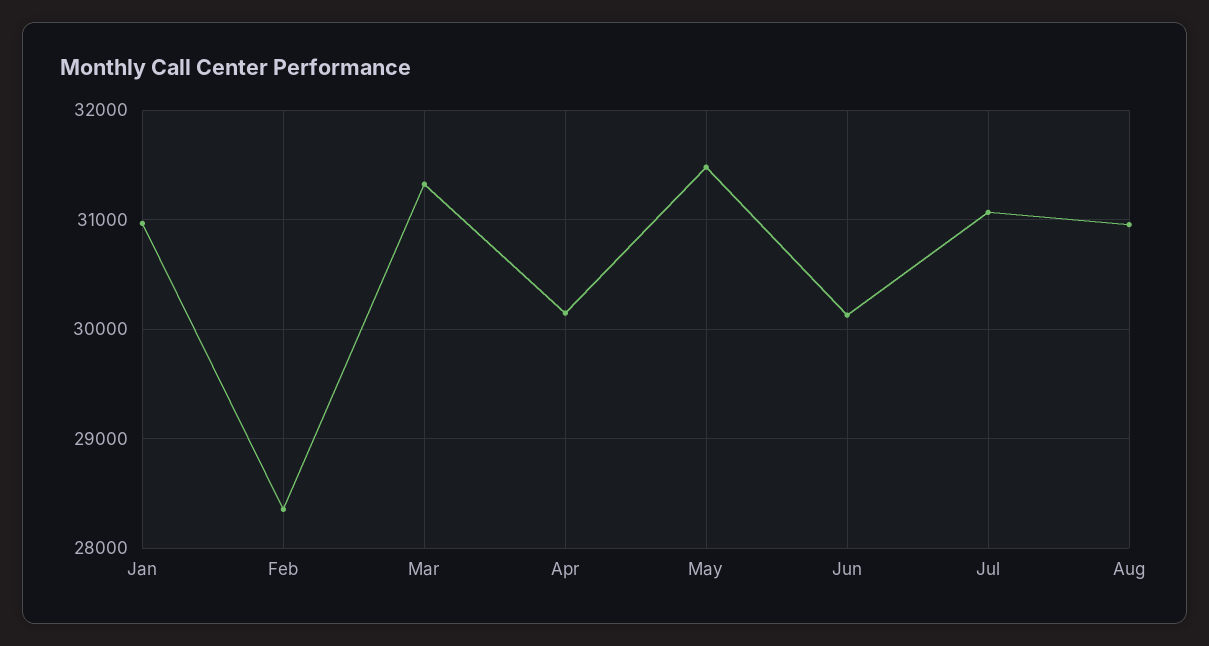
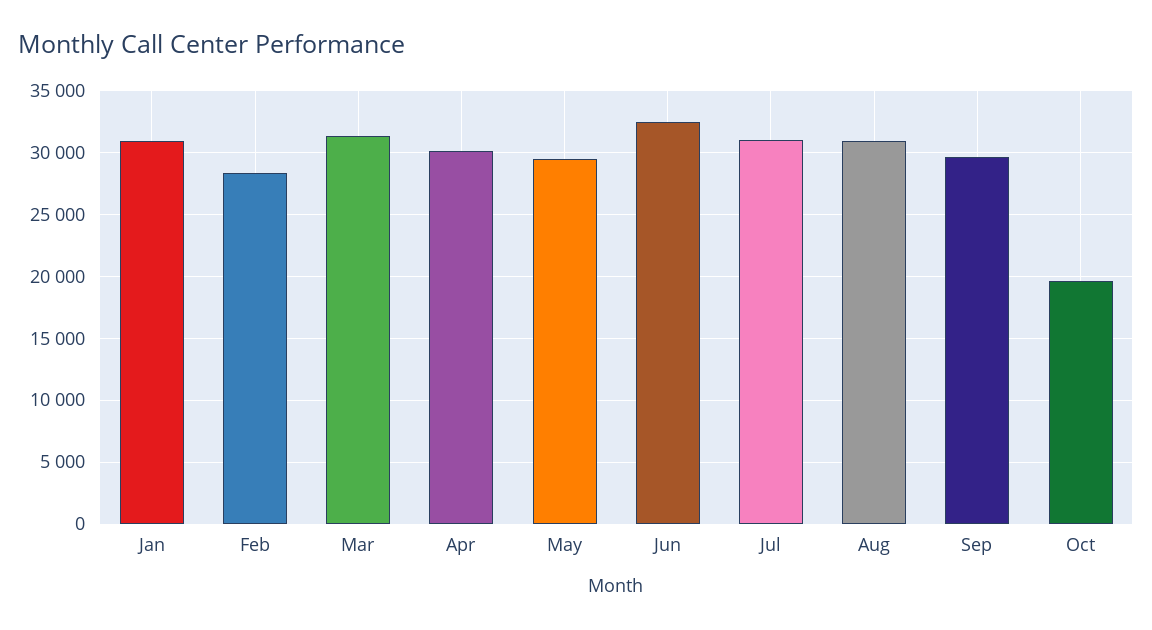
May: 31500 -> 29500
Jun: 30100 -> 32500
Sep: none -> 29500
Oct: none -> 19500

